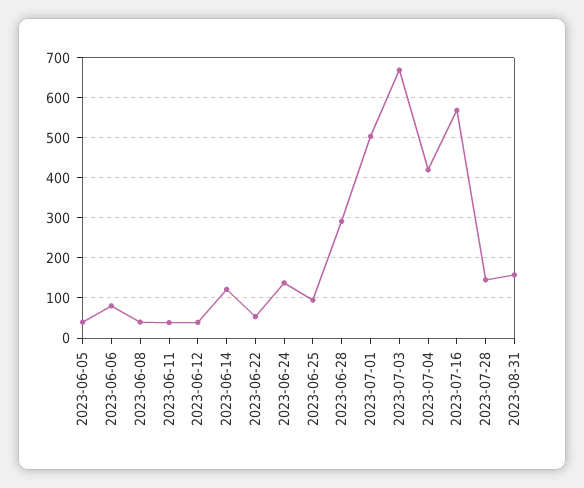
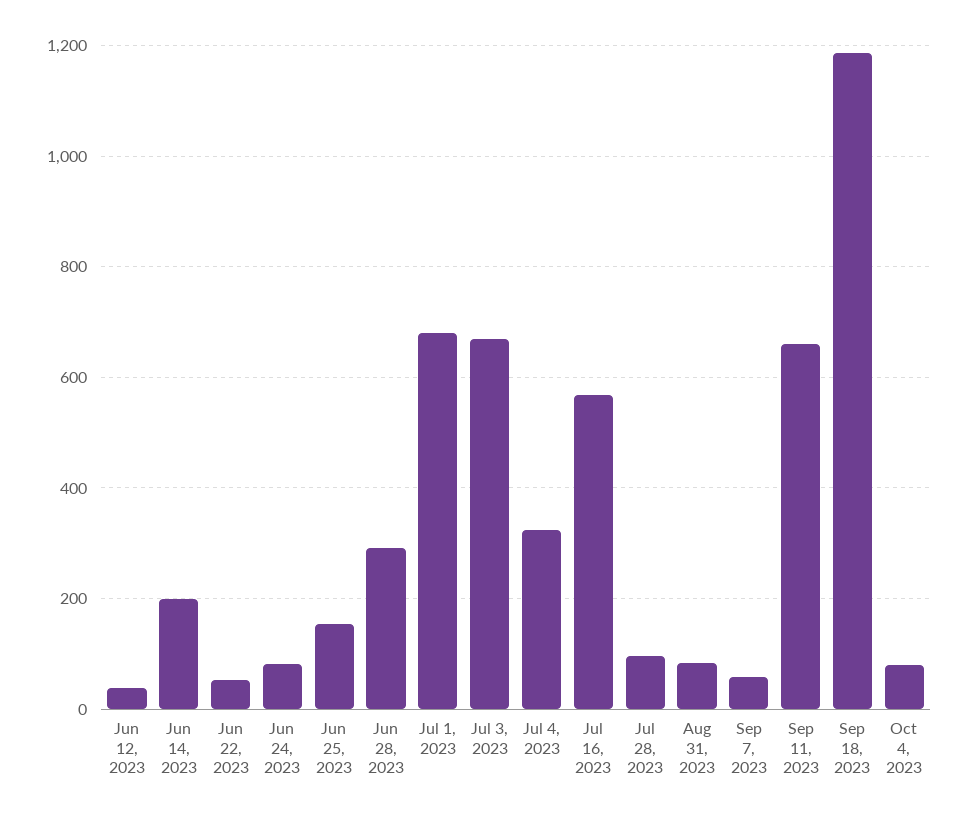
2023-06-05: 40 -> none
2023-06-06: 80 -> none
2023-06-08: 40 -> none
2023-06-11: 40 -> none
2023-06-14: 120 -> 200
2023-06-24: 140 -> 80
2023-06-25: 100 -> 160
2023-07-01: 500 -> 680
2023-07-04: 420 -> 320
2023-07-28: 140 -> 100
2023-08-31: 160 -> 80
Sep 7, 2023: none -> 60
Sep 11, 2023: none -> 660
Sep 18, 2023: none -> 1180
Oct 4, 2023: none -> 80

